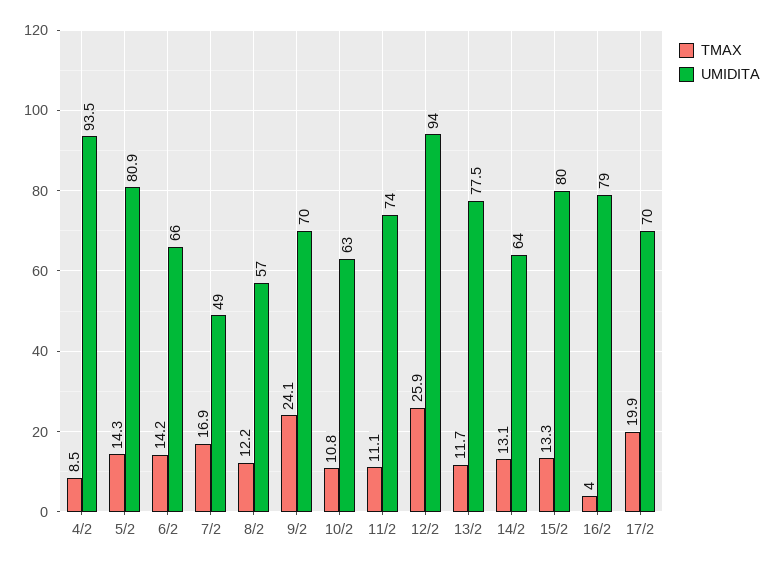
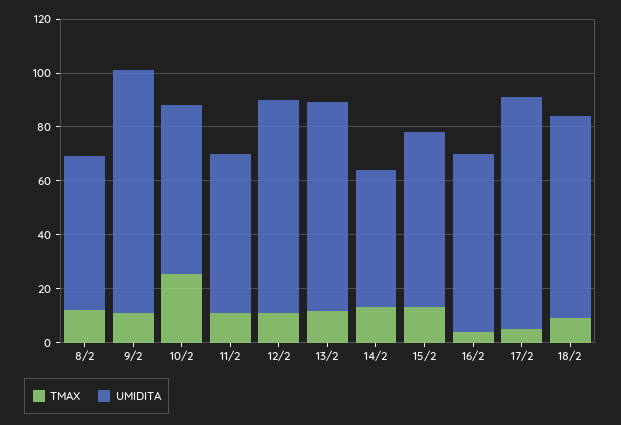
TMAX, 4/2: 8.5 -> none
UMIDITA, 4/2: 93.5 -> none
TMAX, 5/2: 14.3 -> none
UMIDITA, 5/2: 80.9 -> none
TMAX, 6/2: 14.2 -> none
UMIDITA, 6/2: 66 -> none
TMAX, 7/2: 16.9 -> none
UMIDITA, 7/2: 49 -> none
TMAX, 9/2: 24.1 -> 10
UMIDITA, 9/2: 70 -> 90
TMAX, 10/2: 10.8 -> 25
UMIDITA, 11/2: 74 -> 60
TMAX, 12/2: 25.9 -> 10
UMIDITA, 12/2: 94 -> 80
UMIDITA, 14/2: 64 -> 50
UMIDITA, 15/2: 80 -> 65
UMIDITA, 16/2: 79 -> 65
TMAX, 17/2: 19.9 -> 5
UMIDITA, 17/2: 70 -> 85
TMAX, 18/2: none -> 10
UMIDITA, 18/2: none -> 75

